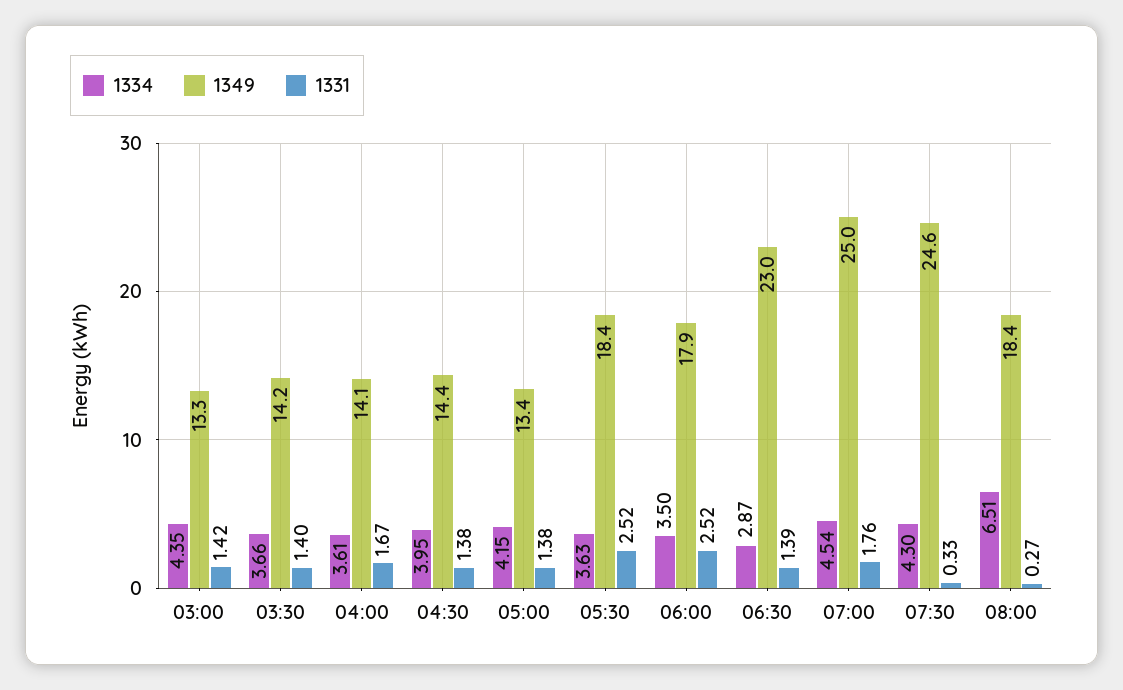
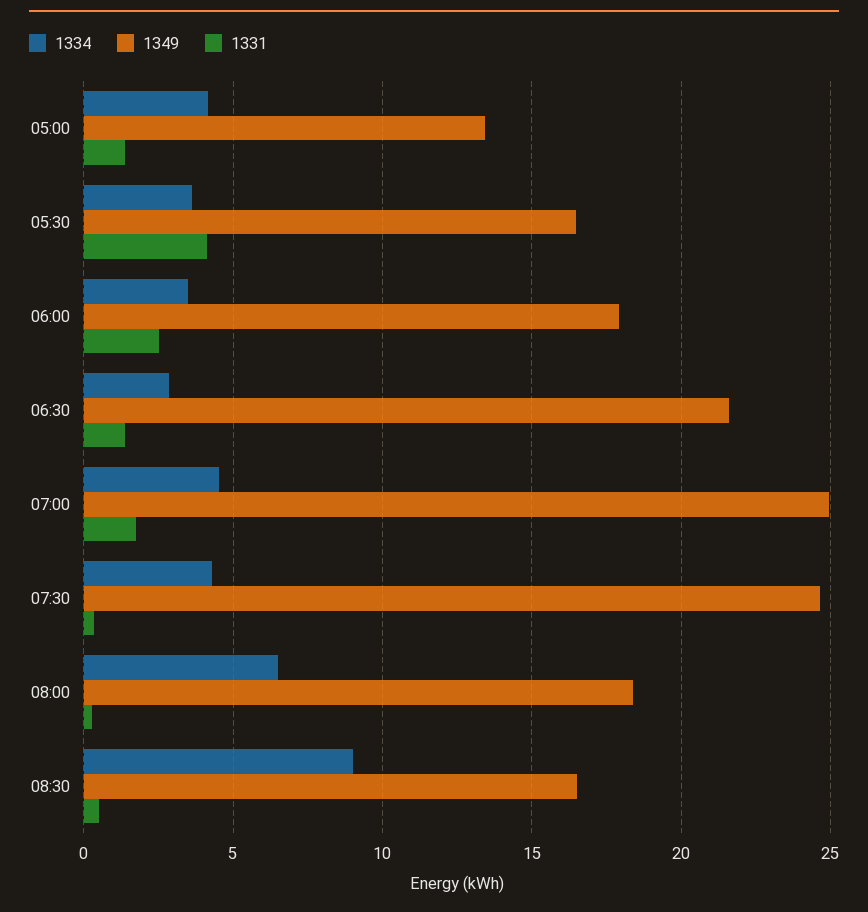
1334, 03:00: 4.35 -> none
1349, 03:00: 13.3 -> none
1331, 03:00: 1.42 -> none
1334, 03:30: 3.66 -> none
1349, 03:30: 14.2 -> none
1331, 03:30: 1.4 -> none
1334, 04:00: 3.61 -> none
1349, 04:00: 14.1 -> none
1331, 04:00: 1.67 -> none
1334, 04:30: 3.95 -> none
1349, 04:30: 14.4 -> none
1331, 04:30: 1.38 -> none
1349, 05:30: 18.4 -> 16.5
1331, 05:30: 2.52 -> 4
1349, 06:30: 23 -> 21.5
1334, 08:30: none -> 9
1349, 08:30: none -> 16.5
1331, 08:30: none -> 0.5

